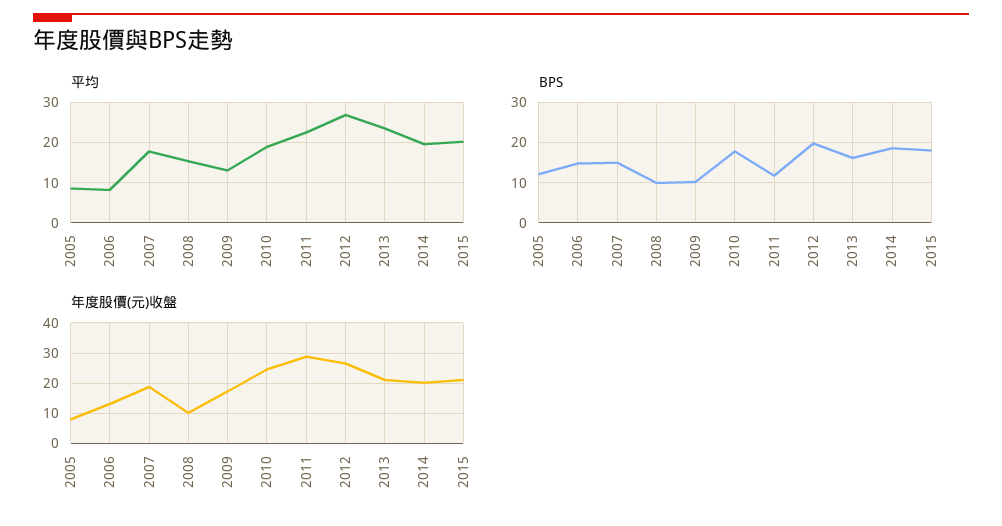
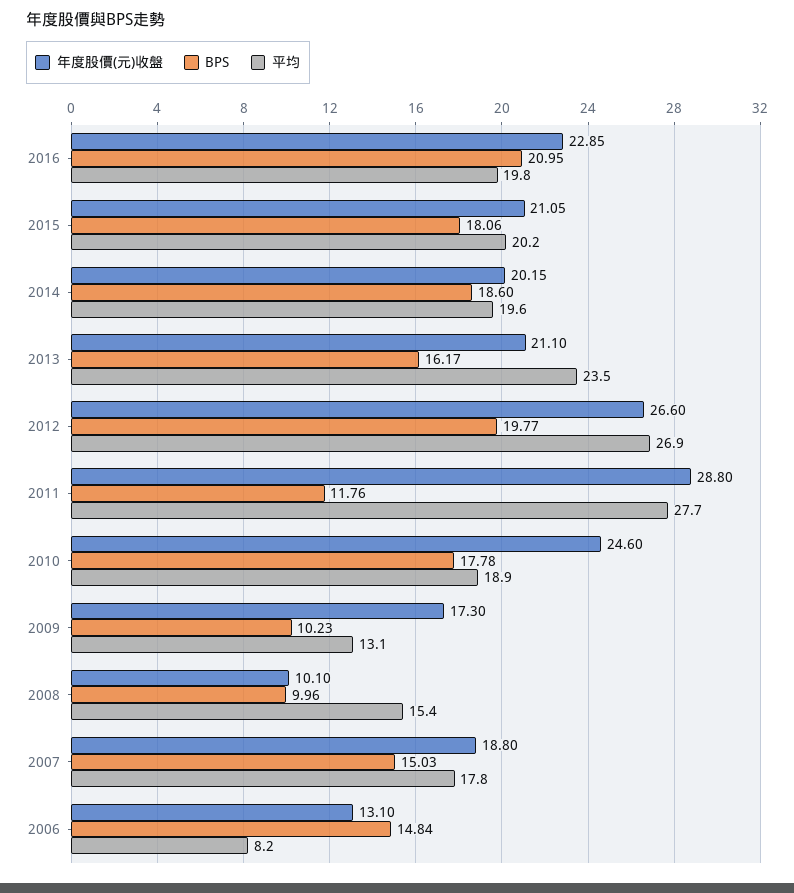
平均, 2005: 8 -> none
平均, 2011: 22 -> 27.7
BPS, 2005: 12 -> none
年度股價(元)收盤, 2005: 8 -> none
年度股價(元)收盤, 2016: none -> 22.85
BPS, 2016: none -> 20.95
平均, 2016: none -> 19.8

